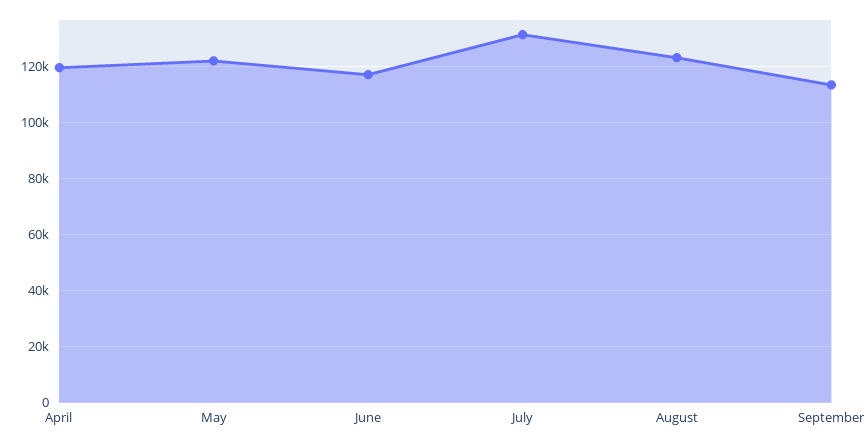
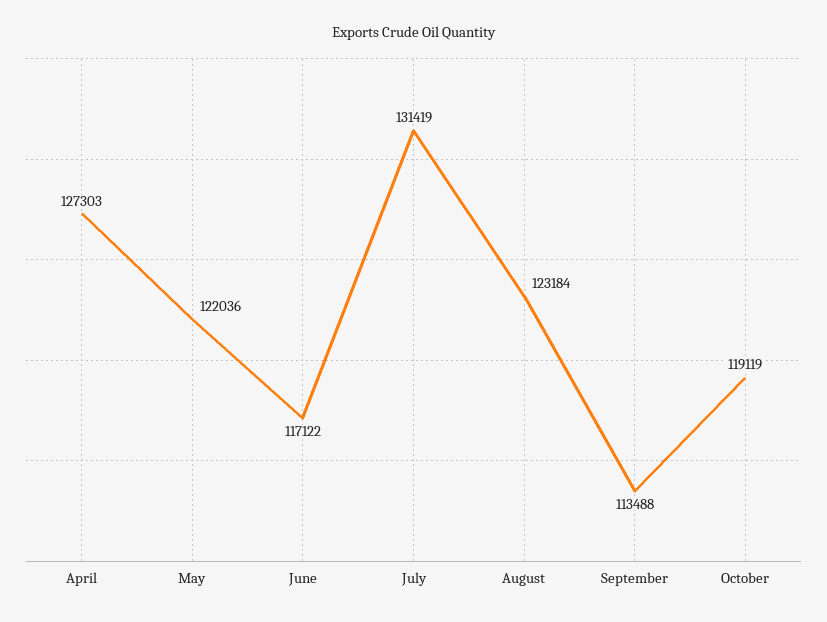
April: 120000 -> 127303
October: none -> 119119

